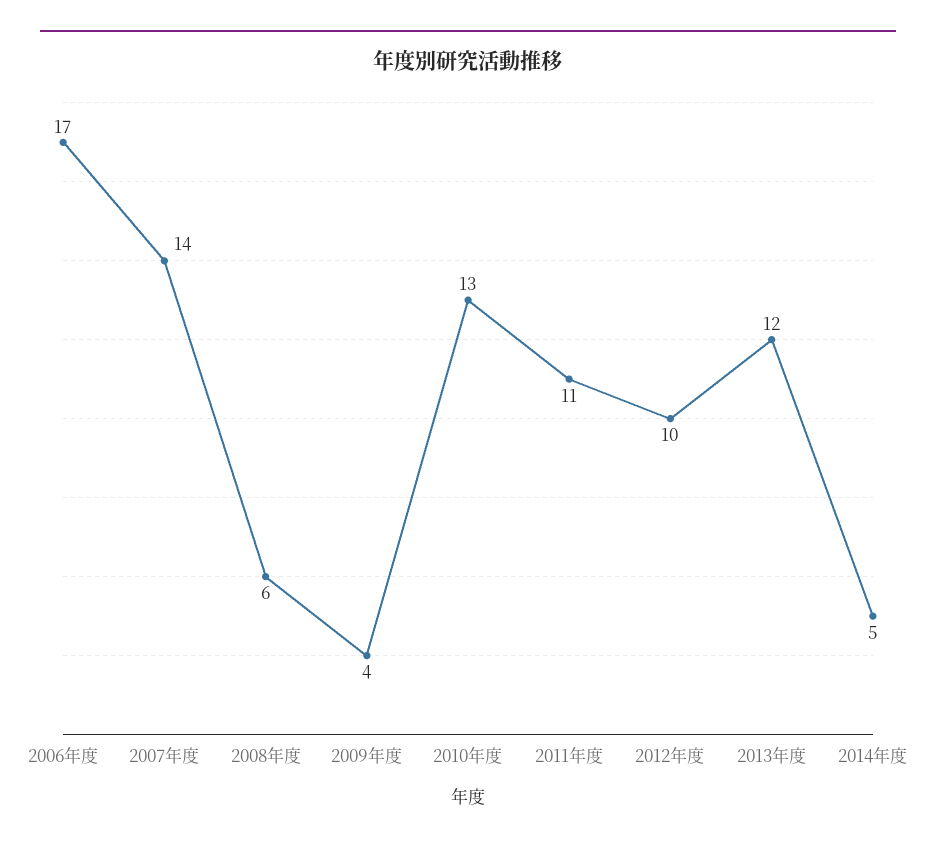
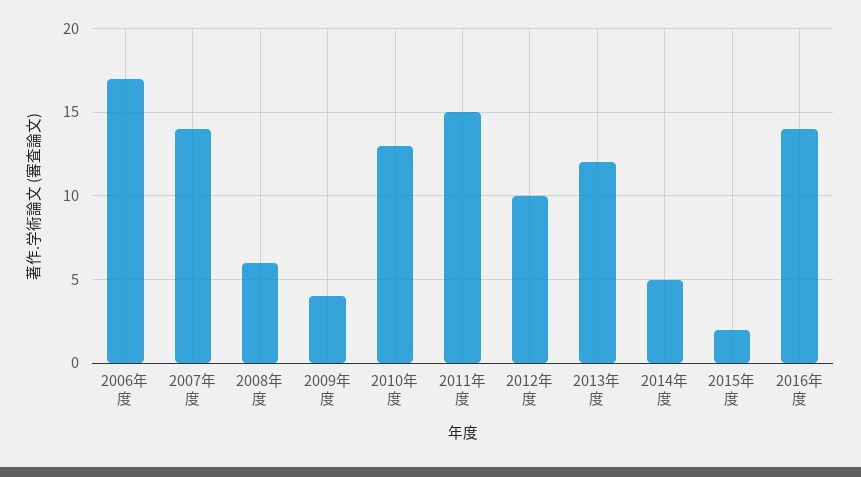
2011年度: 11 -> 15
2015年度: none -> 2
2016年度: none -> 14

